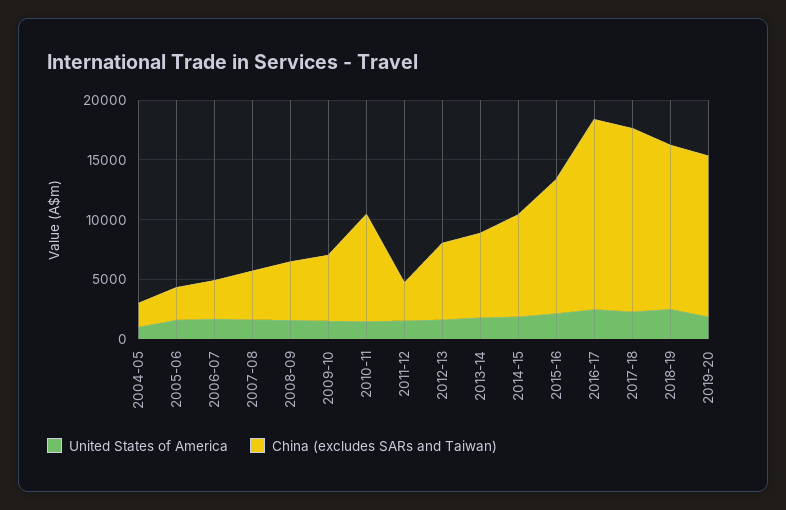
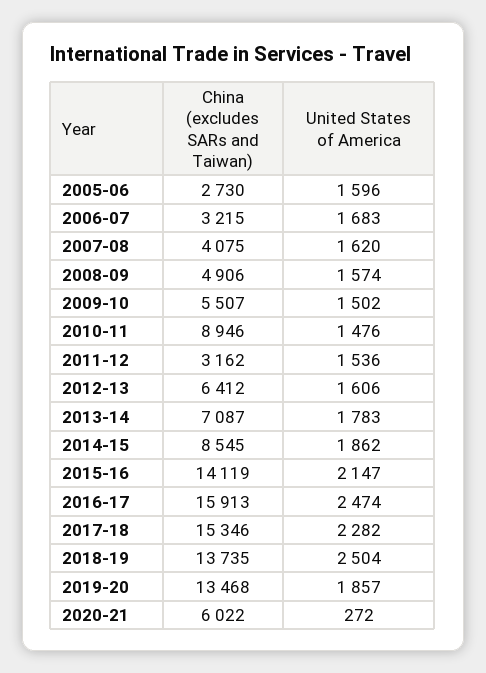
United States of America, 2004-05: 1000 -> none
China (excludes SARs and Taiwan), 2004-05: 2000 -> none
China (excludes SARs and Taiwan), 2015-16: 11000 -> 14119
China (excludes SARs and Taiwan), 2020-21: none -> 6022
United States of America, 2020-21: none -> 272

